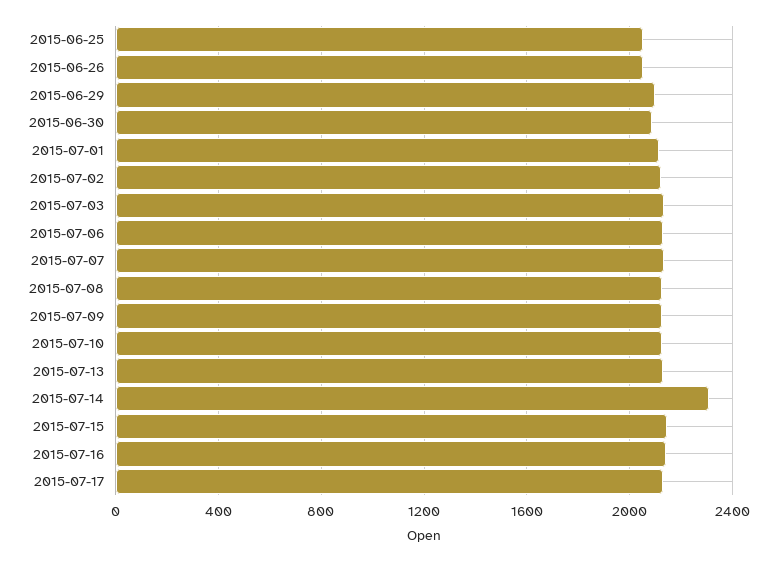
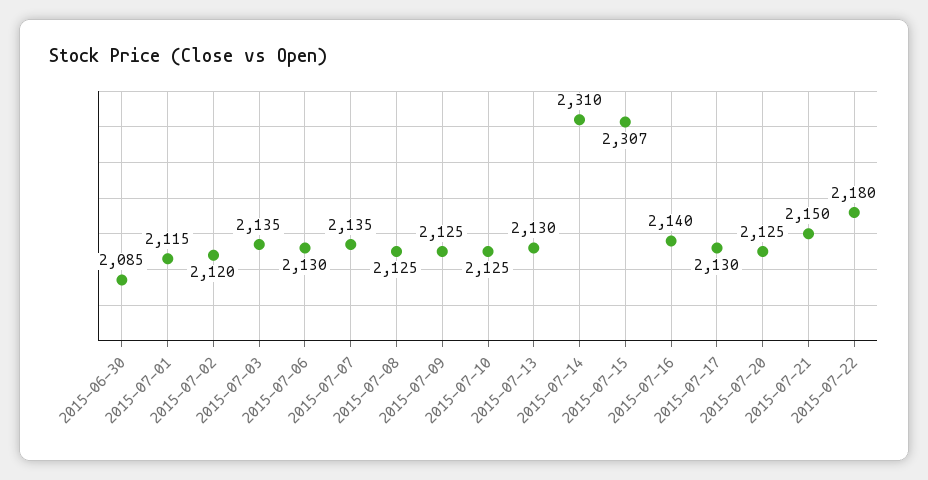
2015-06-25: 2050 -> none
2015-06-26: 2050 -> none
2015-06-29: 2100 -> none
2015-07-15: 2150 -> 2307
2015-07-20: none -> 2125
2015-07-21: none -> 2150
2015-07-22: none -> 2180

